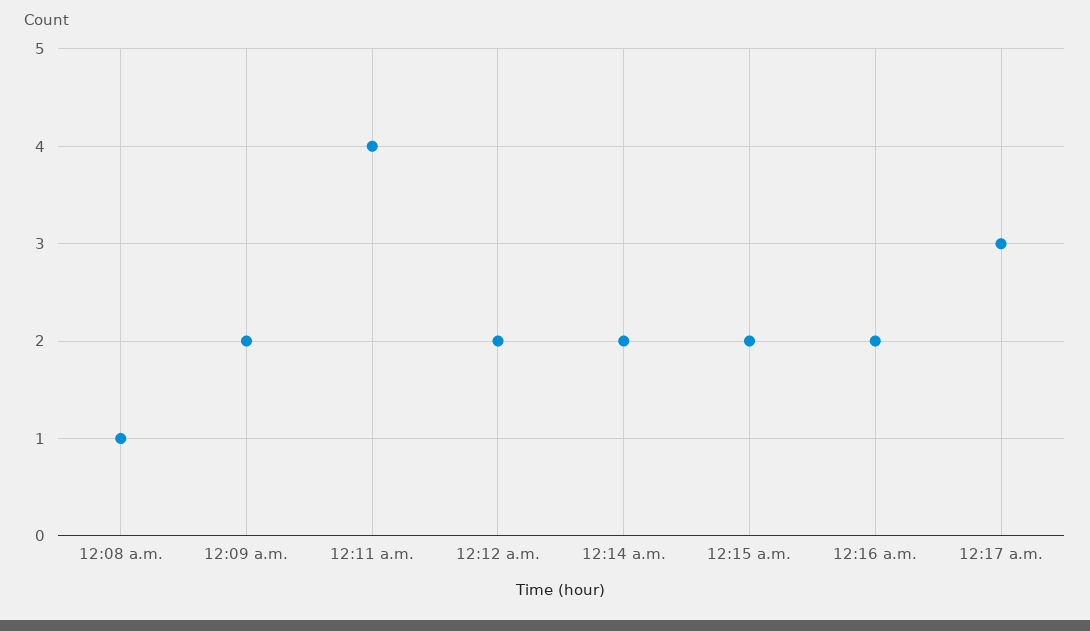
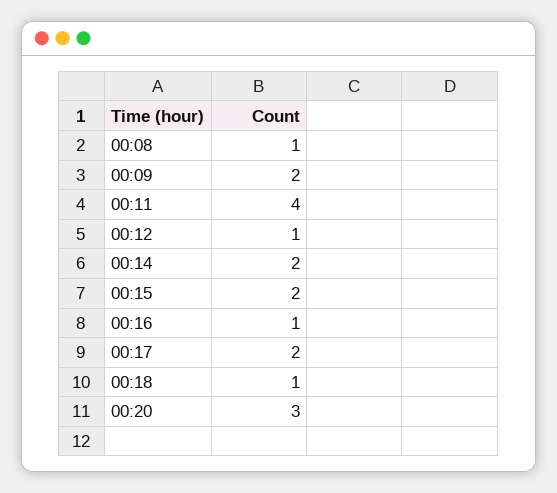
12:12 a.m.: 2 -> 1
12:16 a.m.: 2 -> 1
12:17 a.m.: 3 -> 2
00:18: none -> 1
00:20: none -> 3

